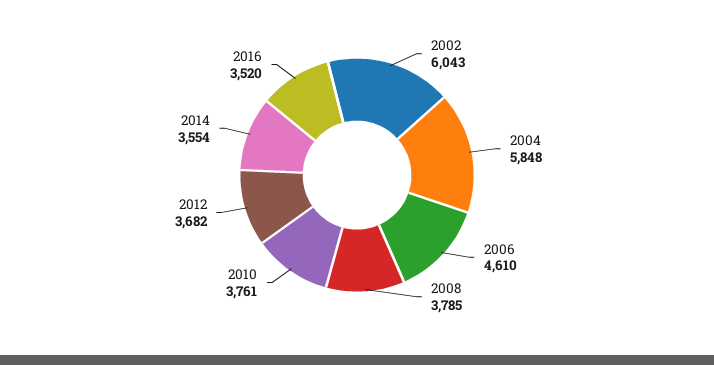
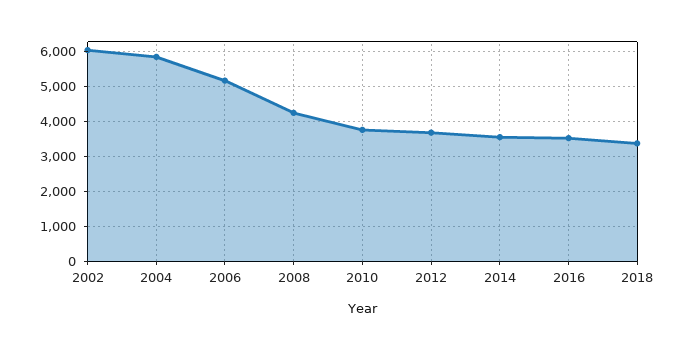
2006: 4610 -> 5200
2008: 3785 -> 4200
2018: none -> 3400

